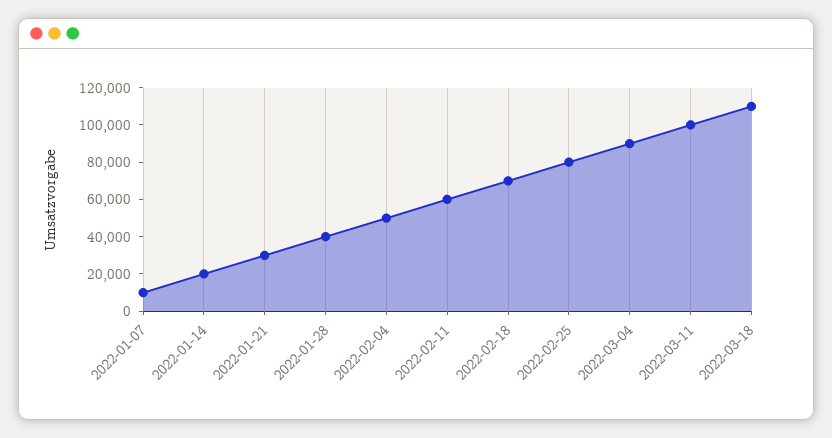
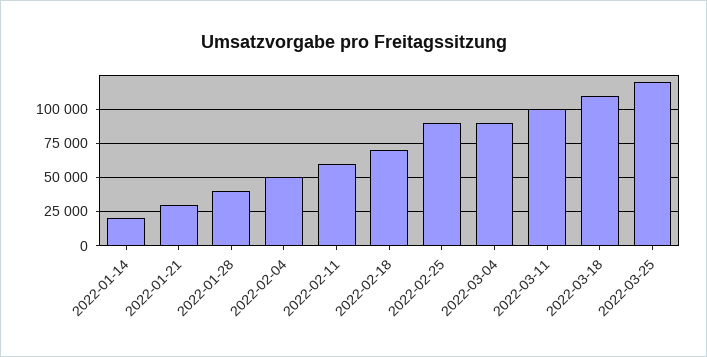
2022-01-07: 10000 -> none
2022-02-25: 80000 -> 90000
2022-03-25: none -> 120000

